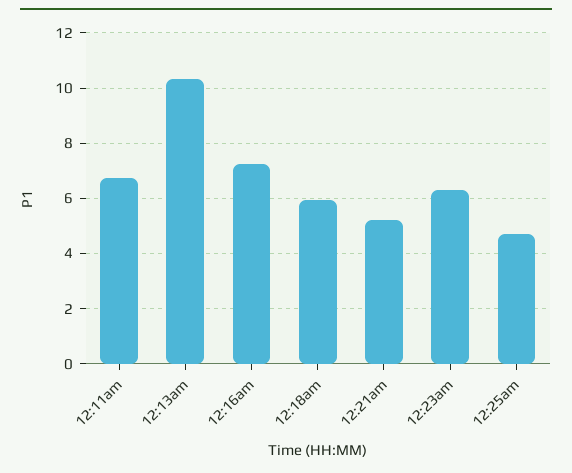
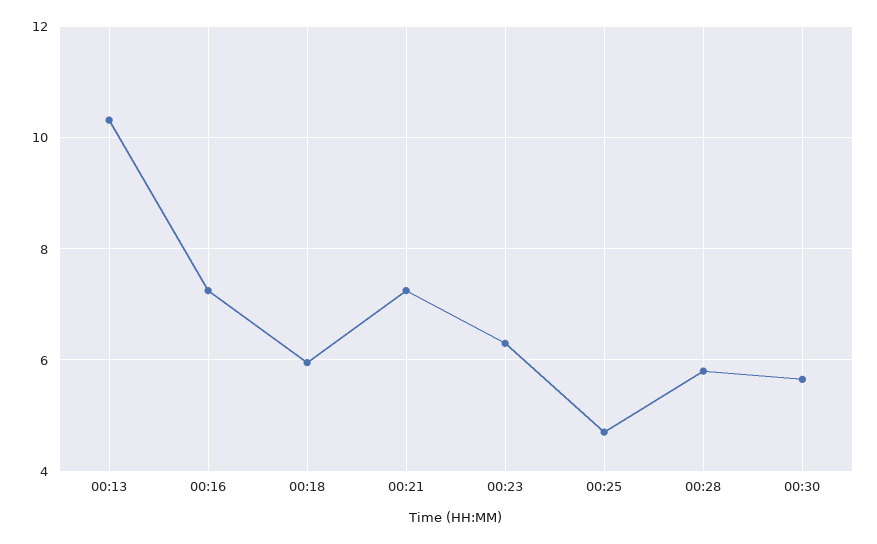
12:11am: 6.75 -> none
12:21am: 5.25 -> 7.2
00:28: none -> 5.8
00:30: none -> 5.6

